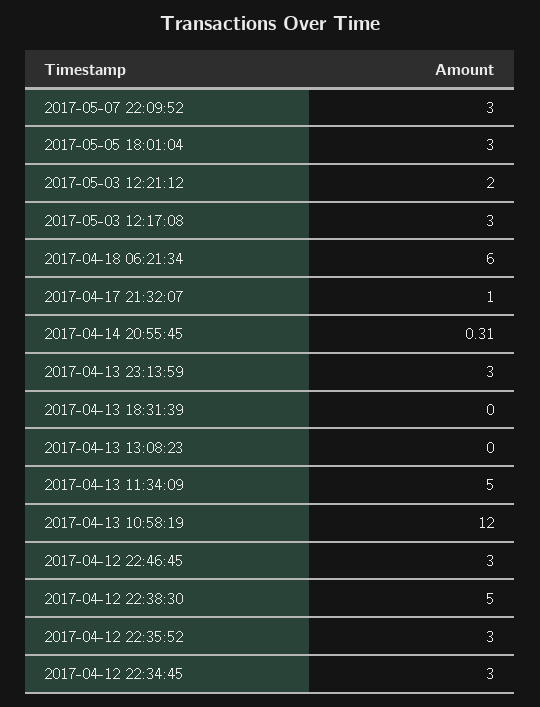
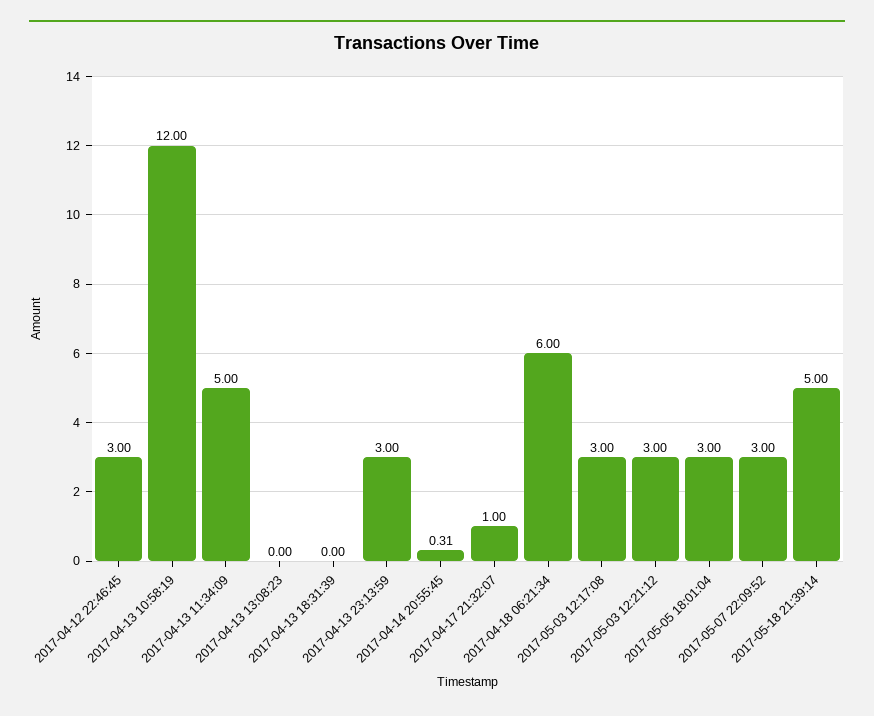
2017-05-03 12:21:12: 2 -> 3
2017-04-12 22:38:30: 5 -> none
2017-04-12 22:35:52: 3 -> none
2017-04-12 22:34:45: 3 -> none
2017-05-18 21:39:14: none -> 5

